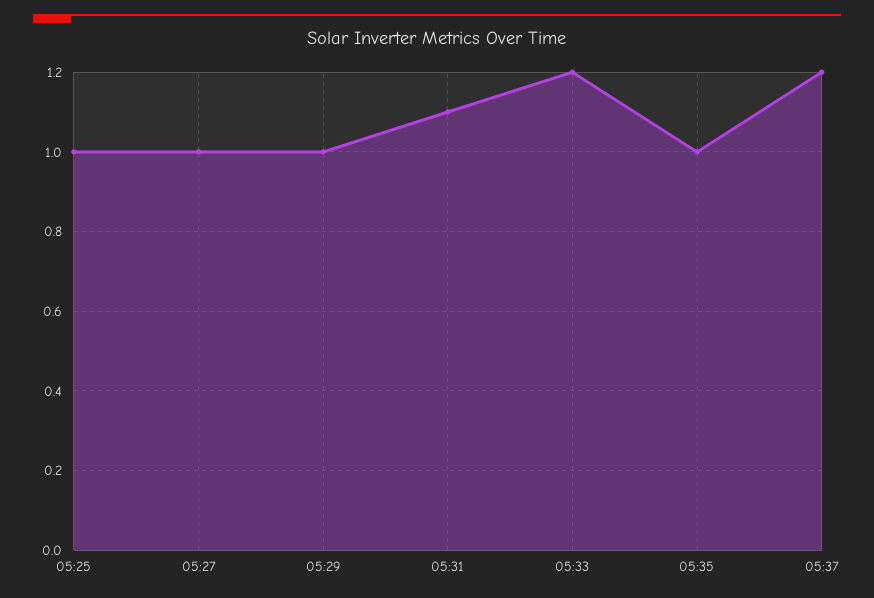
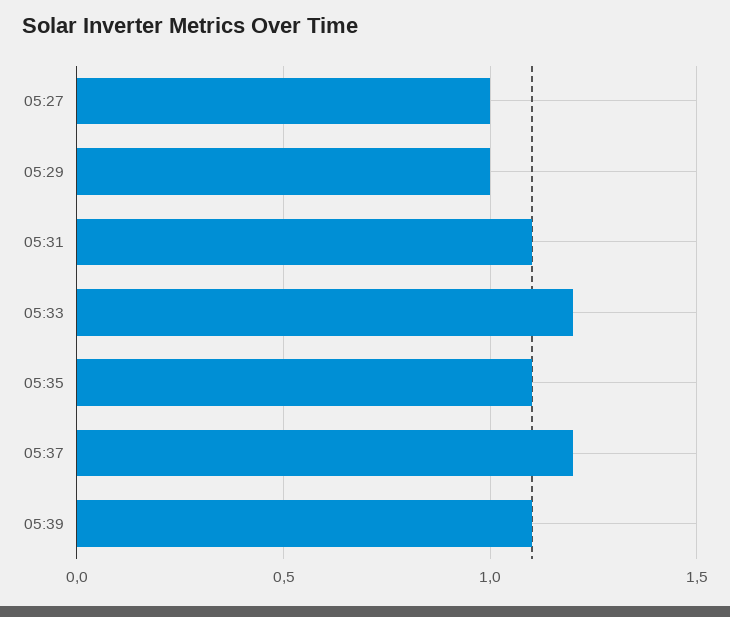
05:25: 1 -> none
05:35: 1 -> 1.1
05:39: none -> 1.1

